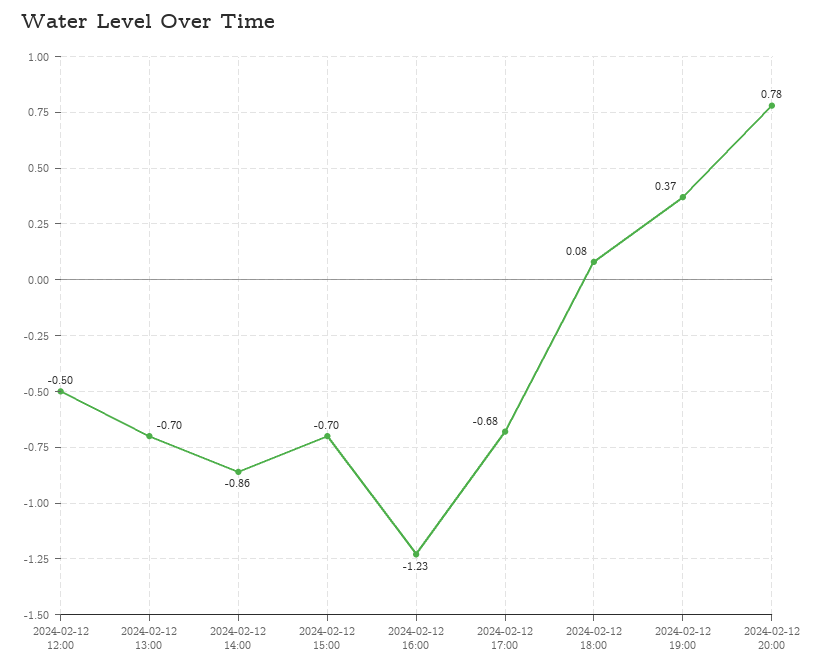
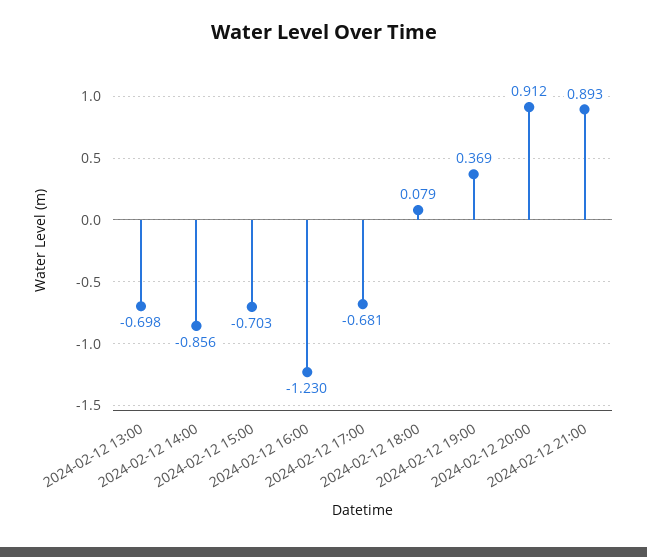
2024-02-12 12:00: -0.5 -> none
2024-02-12 20:00: 0.78 -> 0.912
2024-02-12 21:00: none -> 0.893

